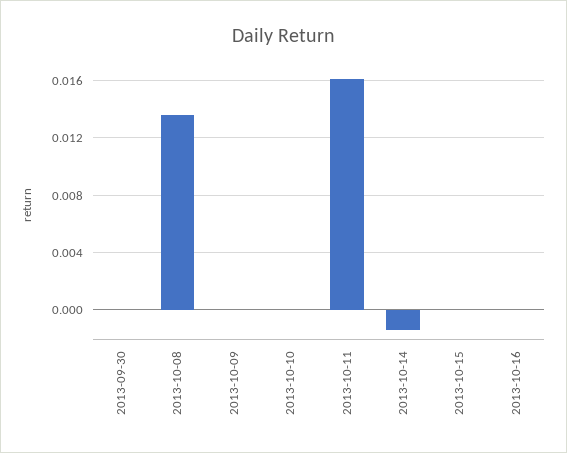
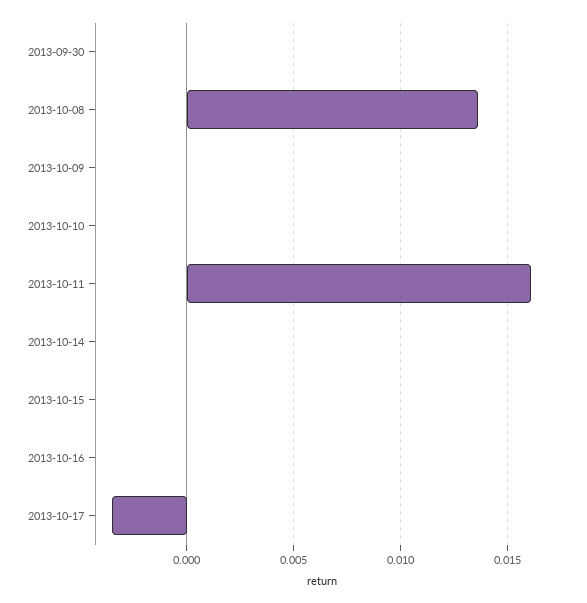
2013-10-14: -0.0015 -> 0
2013-10-17: none -> -0.0035

